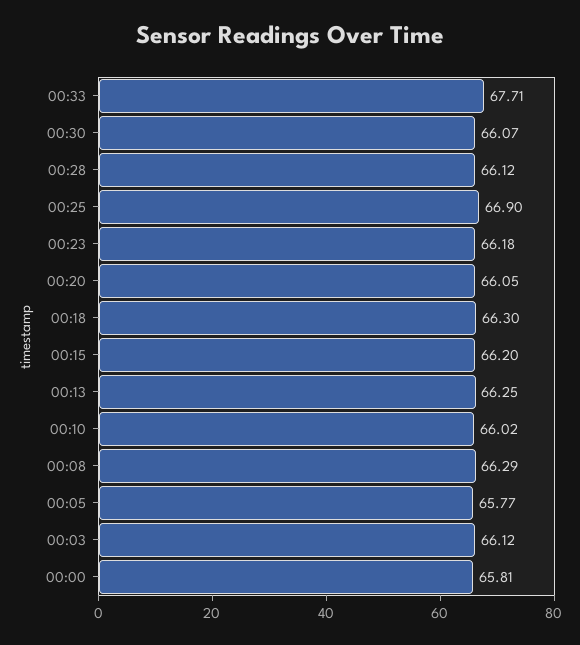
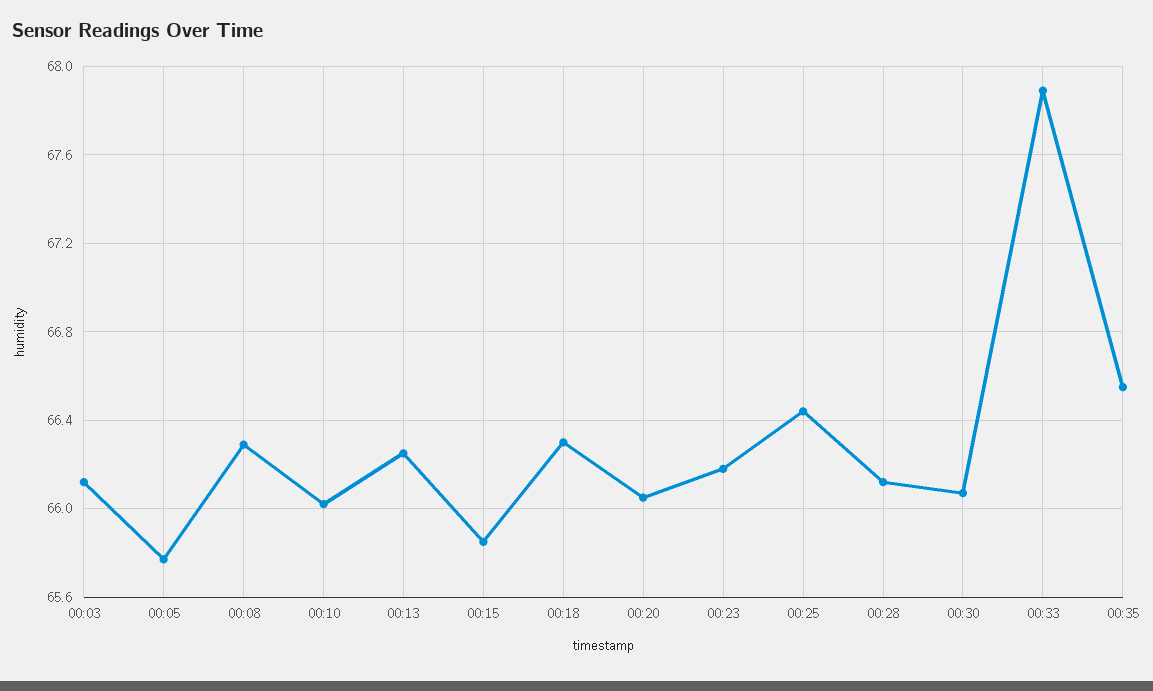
00:33: 67.71 -> 67.9
00:25: 66.9 -> 66.45
00:15: 66.2 -> 65.85
00:00: 65.81 -> none
00:35: none -> 66.55

